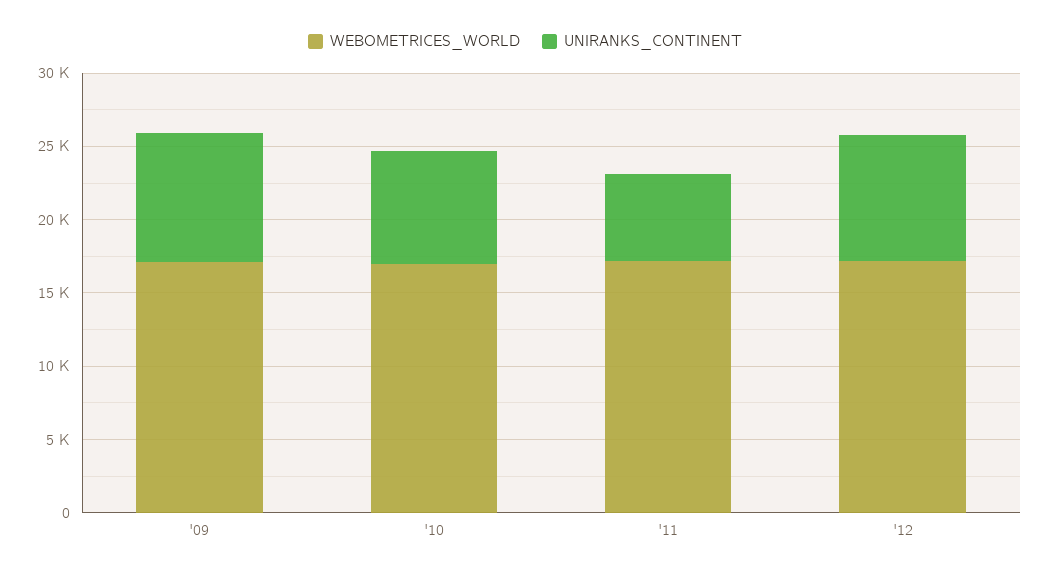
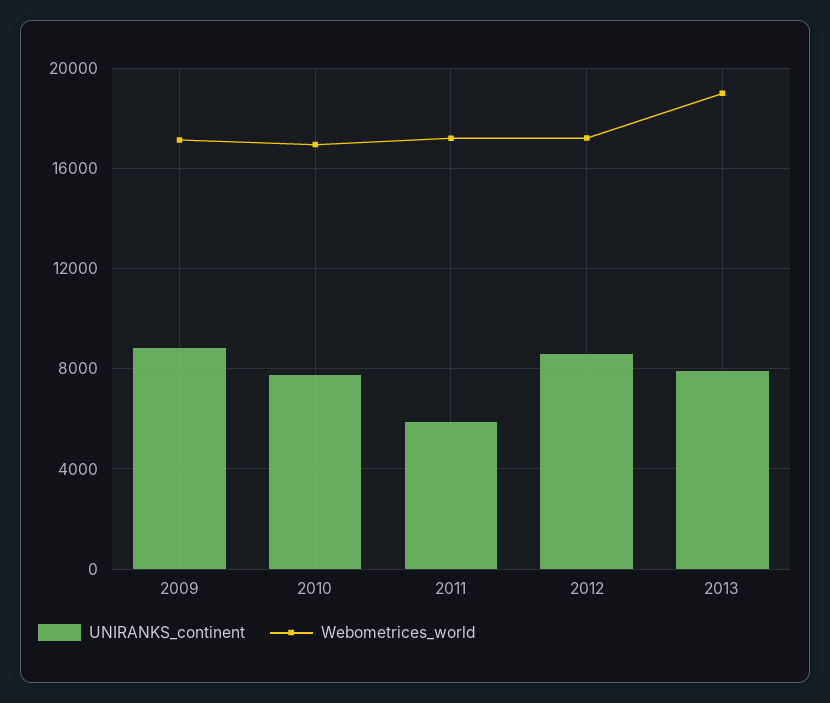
UNIRANKS_CONTINENT, 2013: none -> 8000
WEBOMETRICES_WORLD, 2013: none -> 19000

